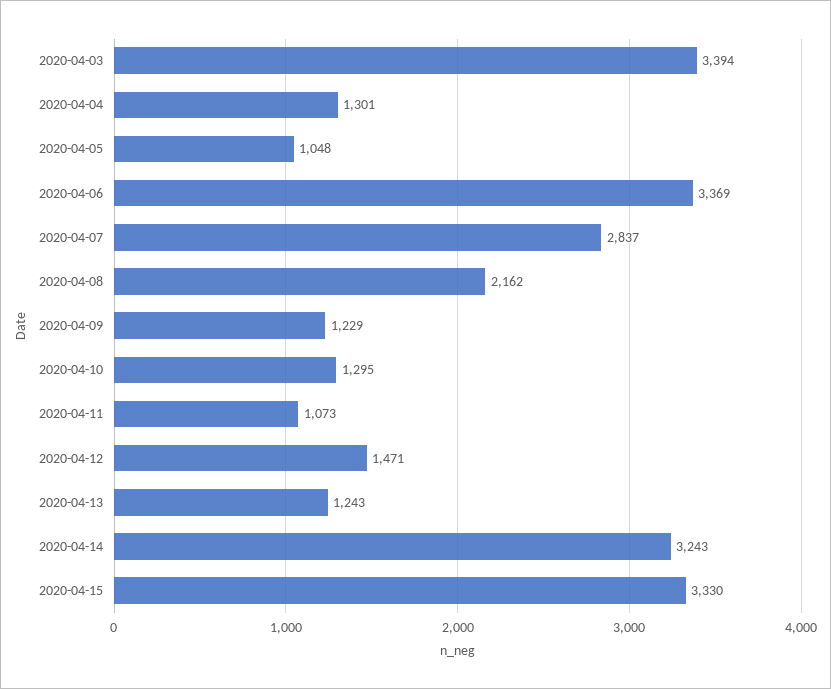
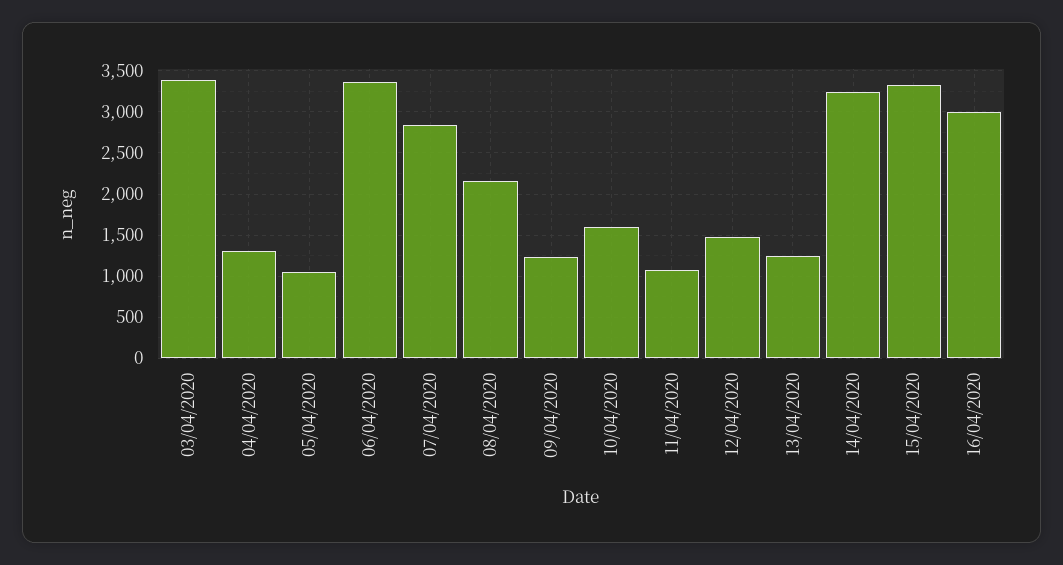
2020-04-10: 1295 -> 1600
16/04/2020: none -> 3000

